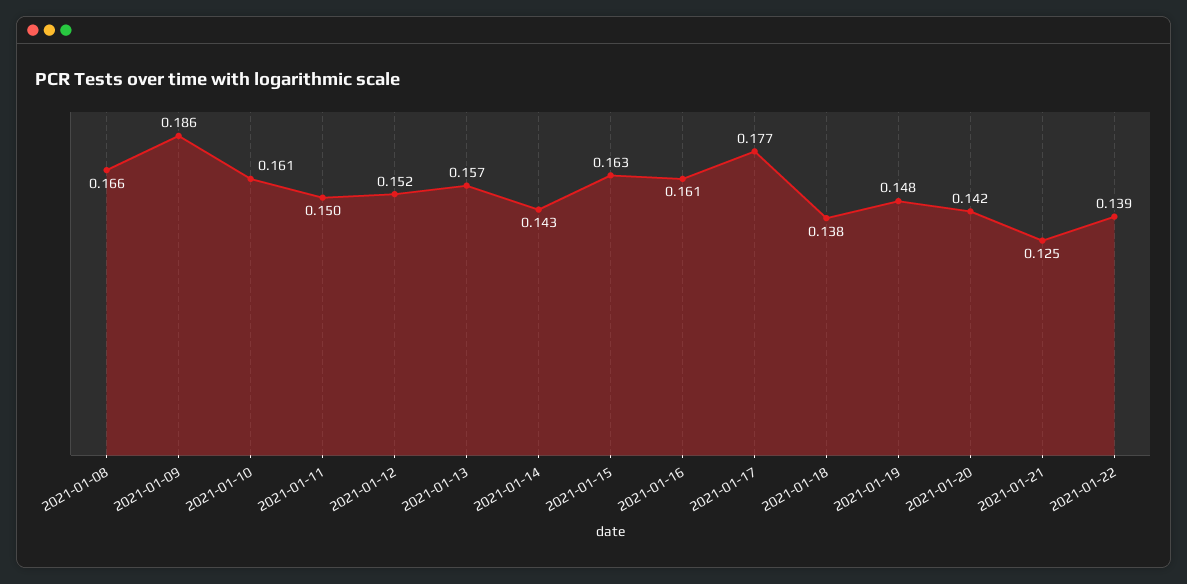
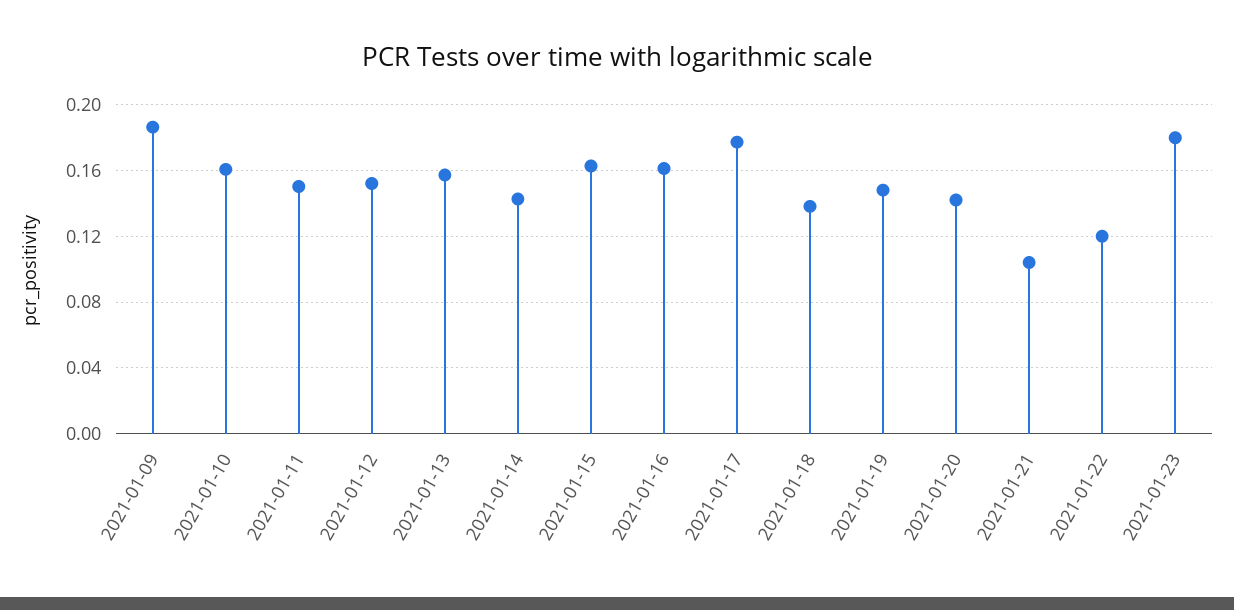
2021-01-08: 0.166 -> none
2021-01-21: 0.125 -> 0.105
2021-01-22: 0.139 -> 0.12
2021-01-23: none -> 0.18

